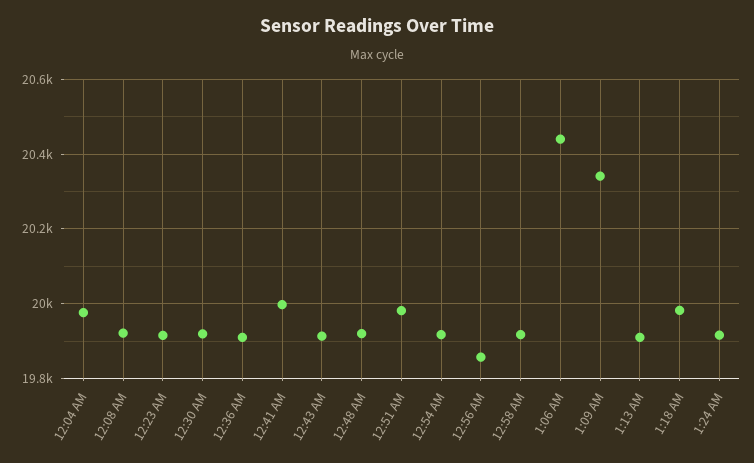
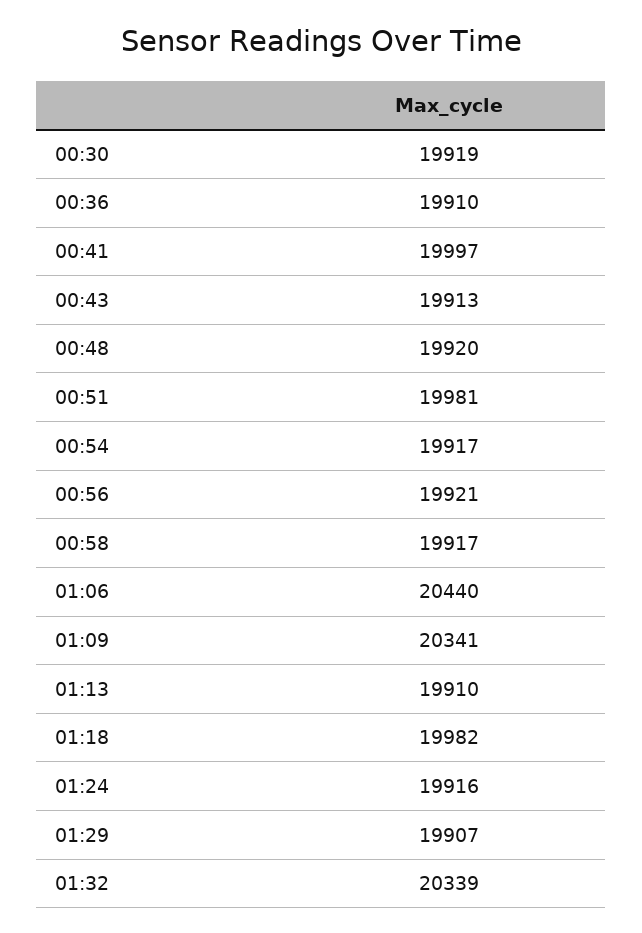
12:04 AM: 19980 -> none
12:08 AM: 19920 -> none
12:23 AM: 19920 -> none
12:56 AM: 19860 -> 19921
01:29: none -> 19907
01:32: none -> 20339

